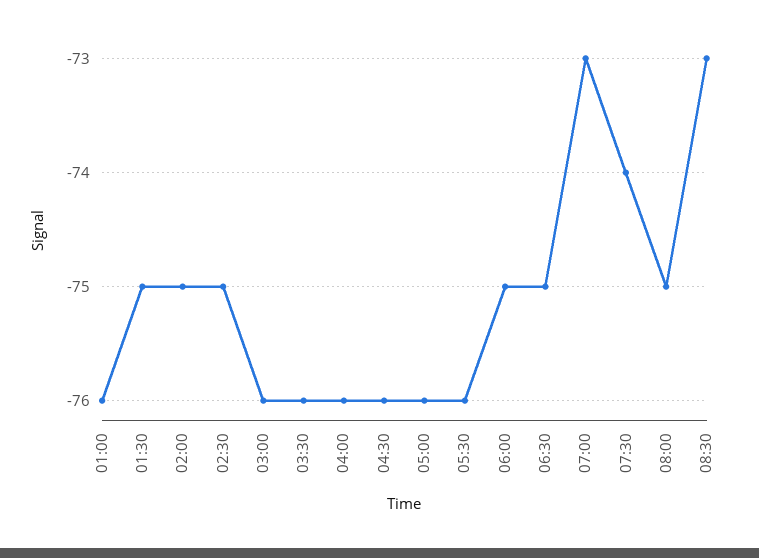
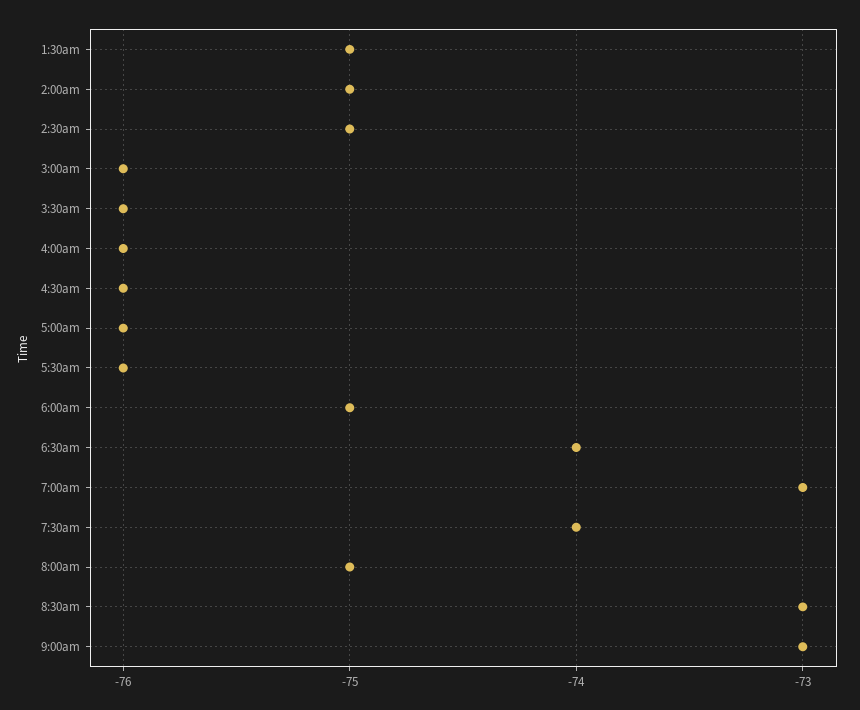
01:00: -76 -> none
06:30: -75 -> -74
9:00am: none -> -73

